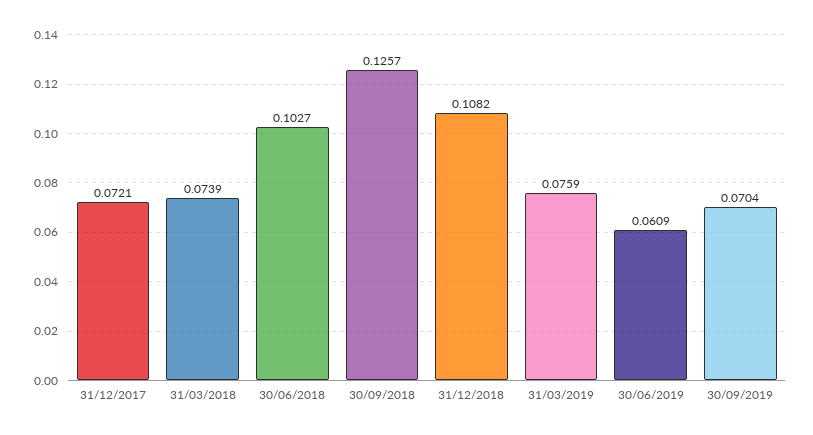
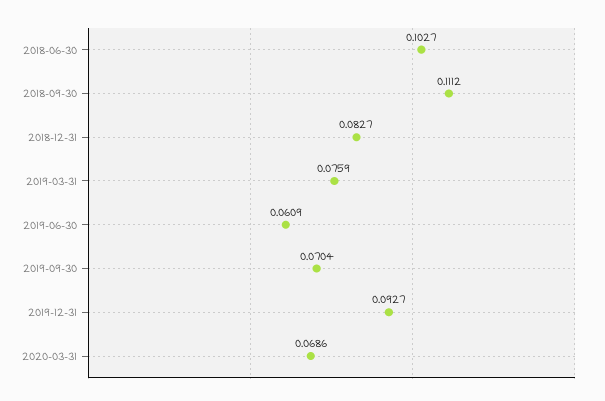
31/12/2017: 0.0721 -> none
31/03/2018: 0.0739 -> none
30/09/2018: 0.1257 -> 0.1112
31/12/2018: 0.1082 -> 0.0827
2019-12-31: none -> 0.0927
2020-03-31: none -> 0.0686

